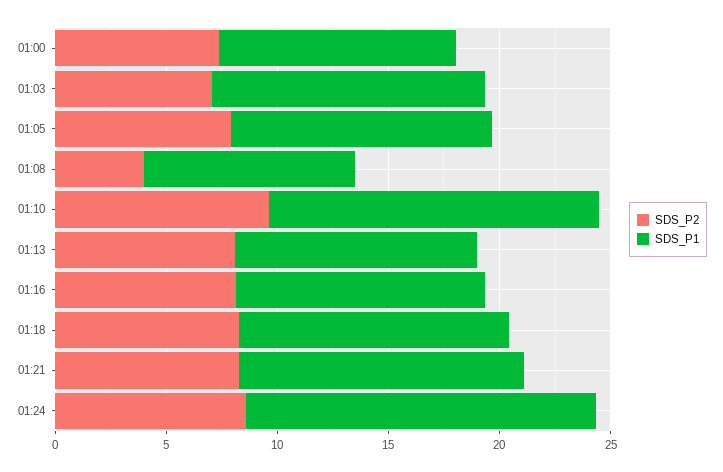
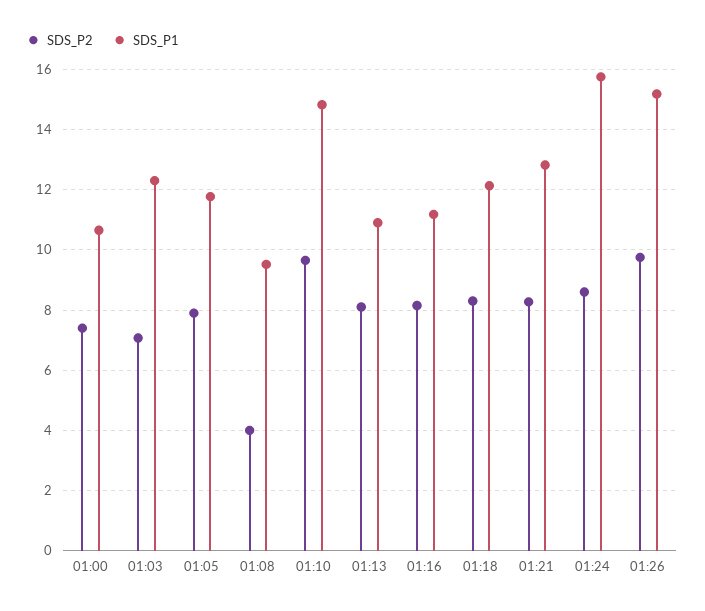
SDS_P2, 01:26: none -> 9.8
SDS_P1, 01:26: none -> 15.2

